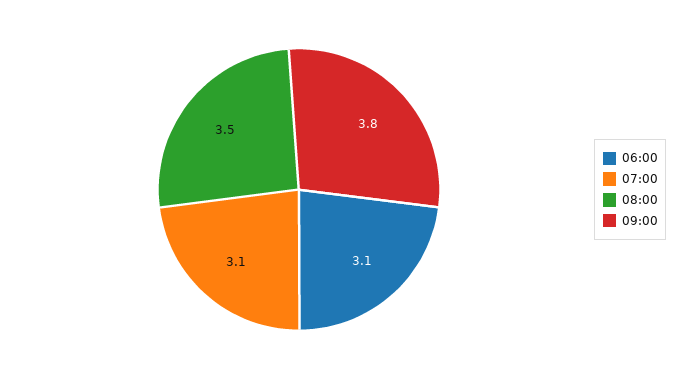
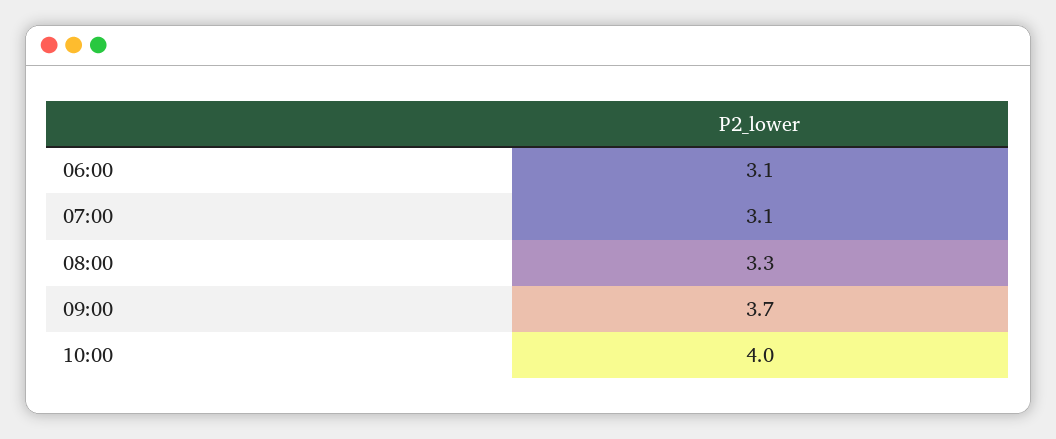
08:00: 3.5 -> 3.3
09:00: 3.8 -> 3.7
10:00: none -> 4

